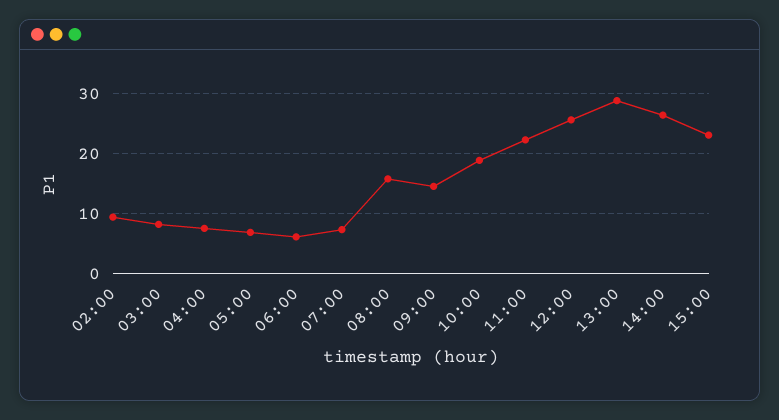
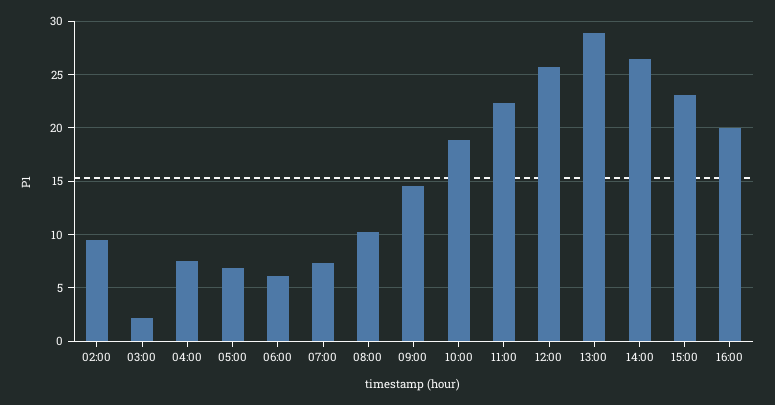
03:00: 8 -> 2
08:00: 16 -> 10
16:00: none -> 20

